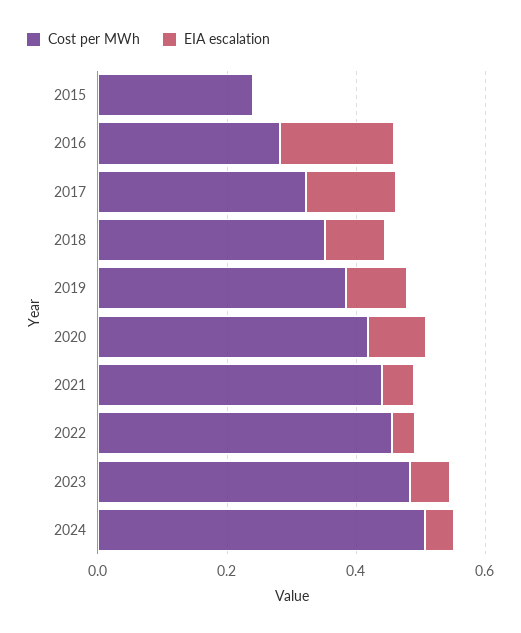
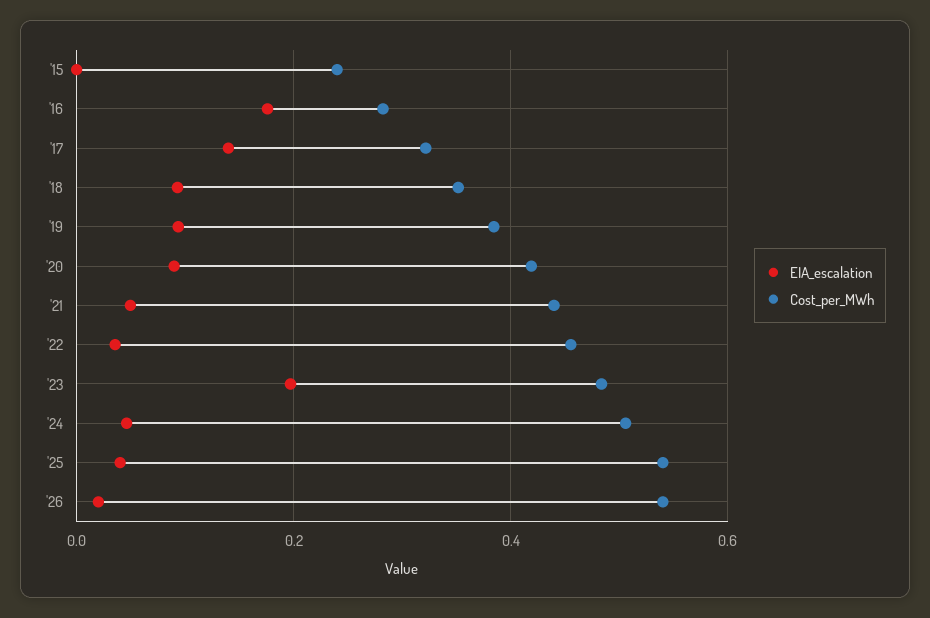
EIA escalation, 2023: 0.05 -> 0.2
EIA escalation, '25: none -> 0.04
Cost per MWh, '25: none -> 0.54
EIA escalation, '26: none -> 0.02
Cost per MWh, '26: none -> 0.54

